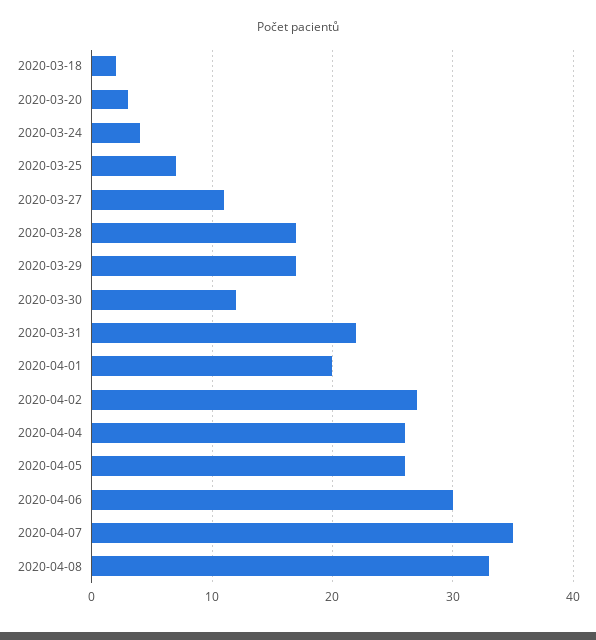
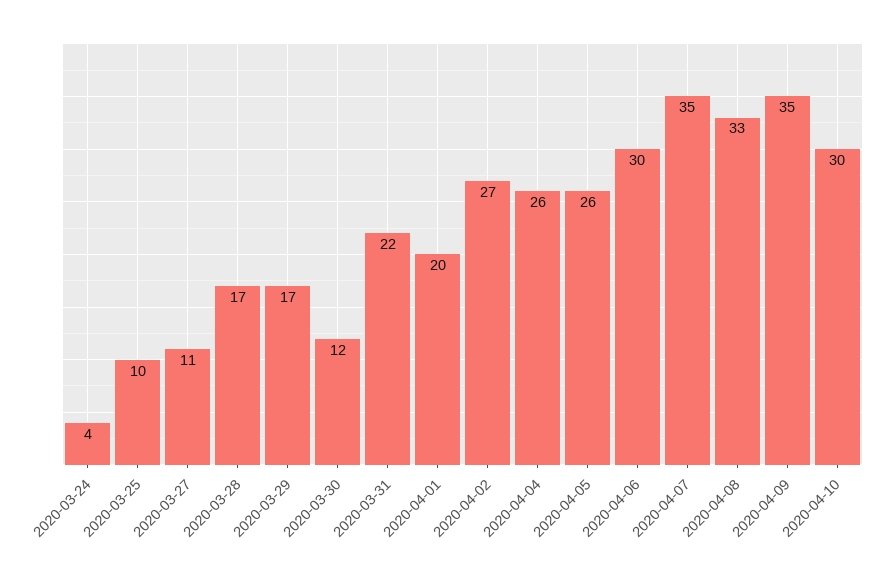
2020-03-18: 2 -> none
2020-03-20: 3 -> none
2020-03-25: 7 -> 10
2020-04-09: none -> 35
2020-04-10: none -> 30

